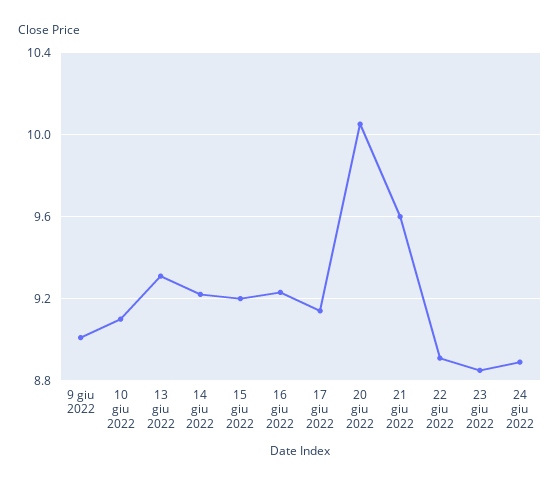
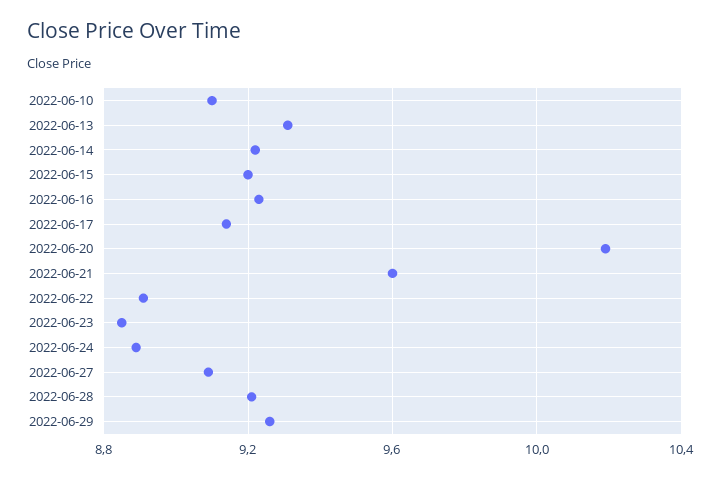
9 giu 2022: 9 -> none
20 giu 2022: 10.05 -> 10.2
2022-06-27: none -> 9.1
2022-06-28: none -> 9.2
2022-06-29: none -> 9.25

